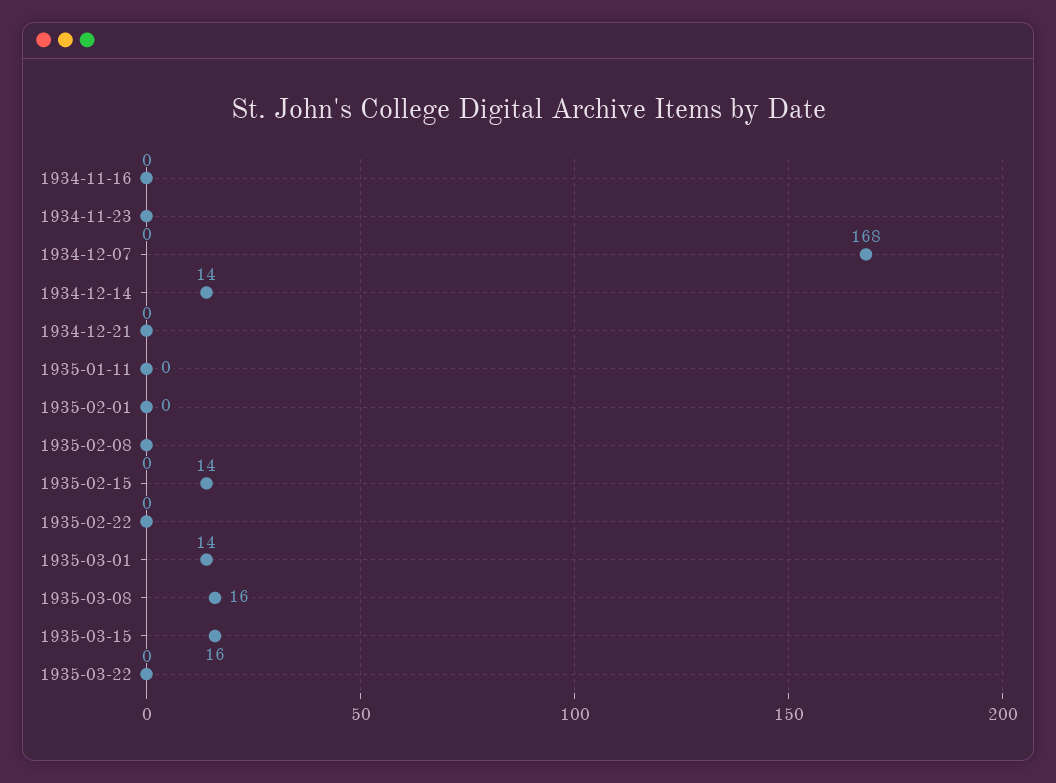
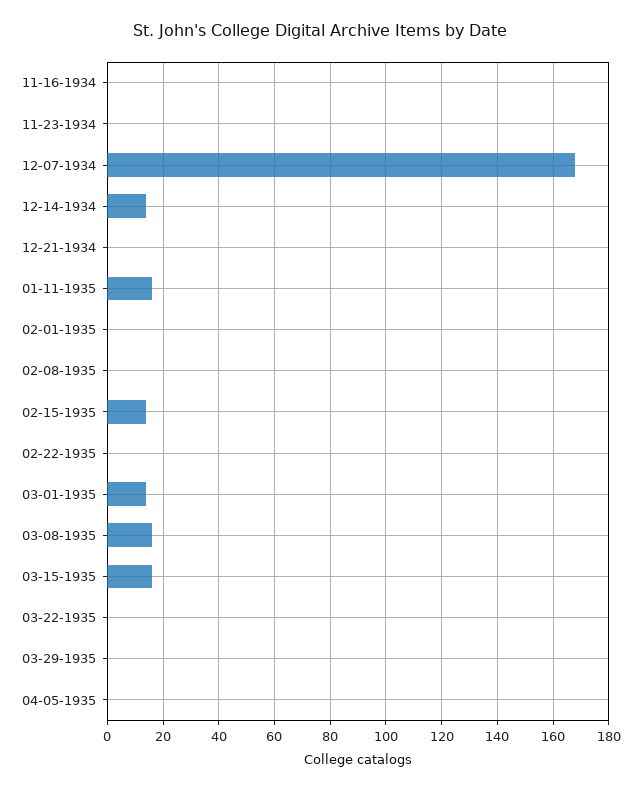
1935-01-11: 0 -> 15
03-29-1935: none -> 0
04-05-1935: none -> 0

